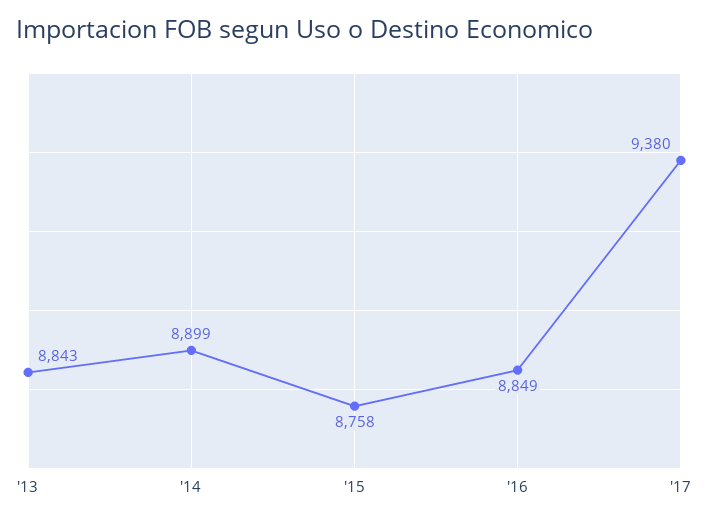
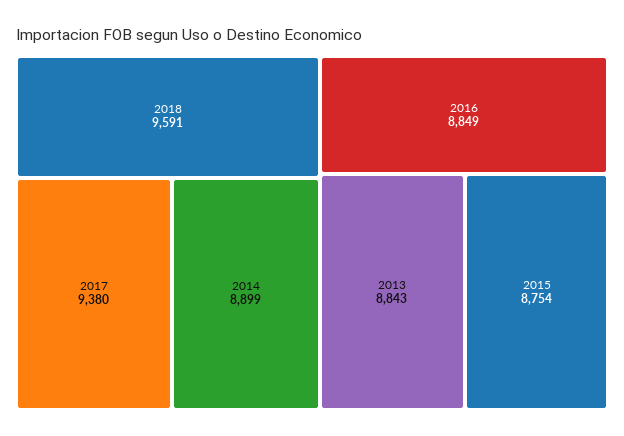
'15: 8758 -> 8754
2018: none -> 9591

